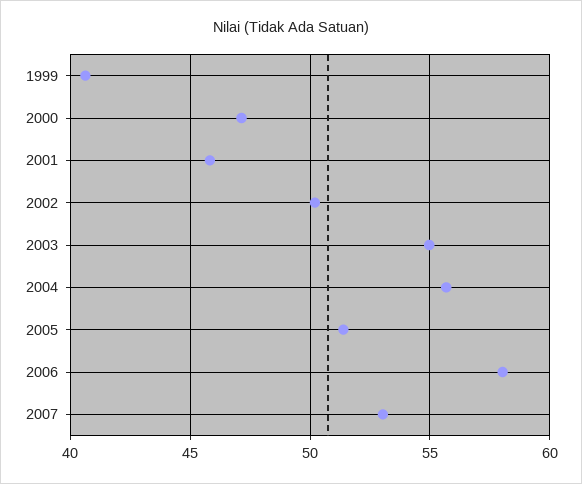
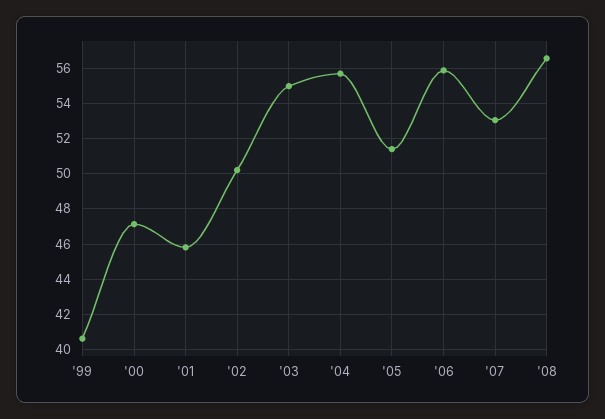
2006: 58 -> 56
'08: none -> 56.5

